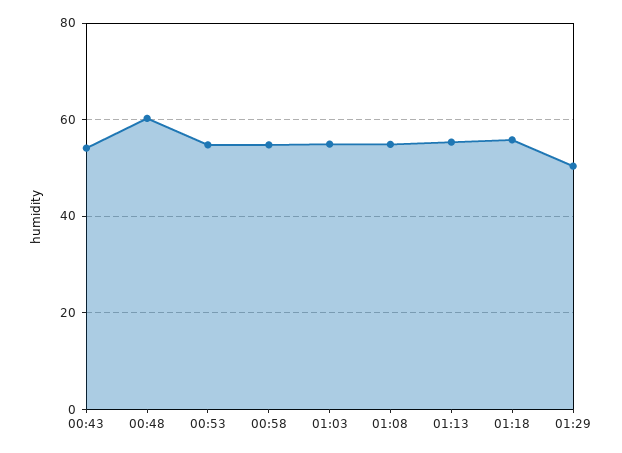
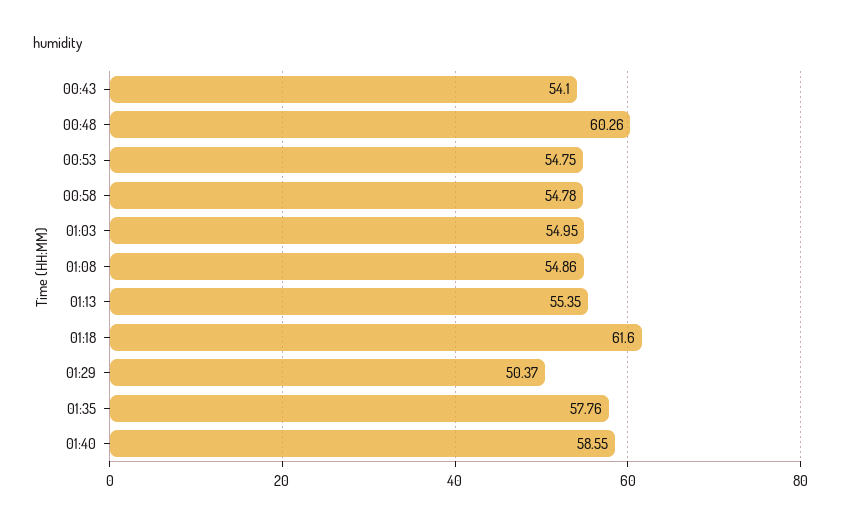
01:18: 56 -> 61.6
01:35: none -> 57.76
01:40: none -> 58.55

